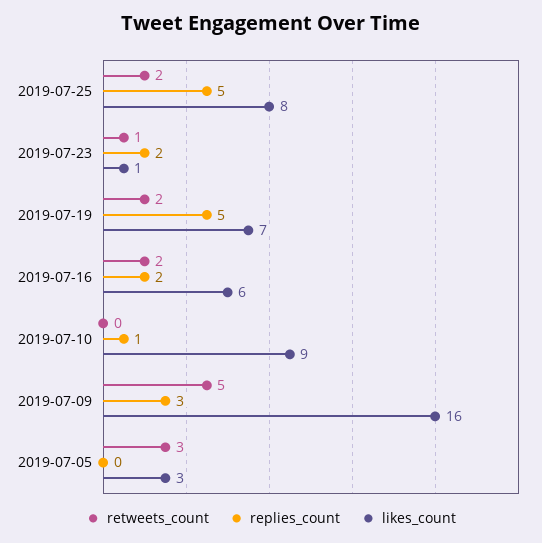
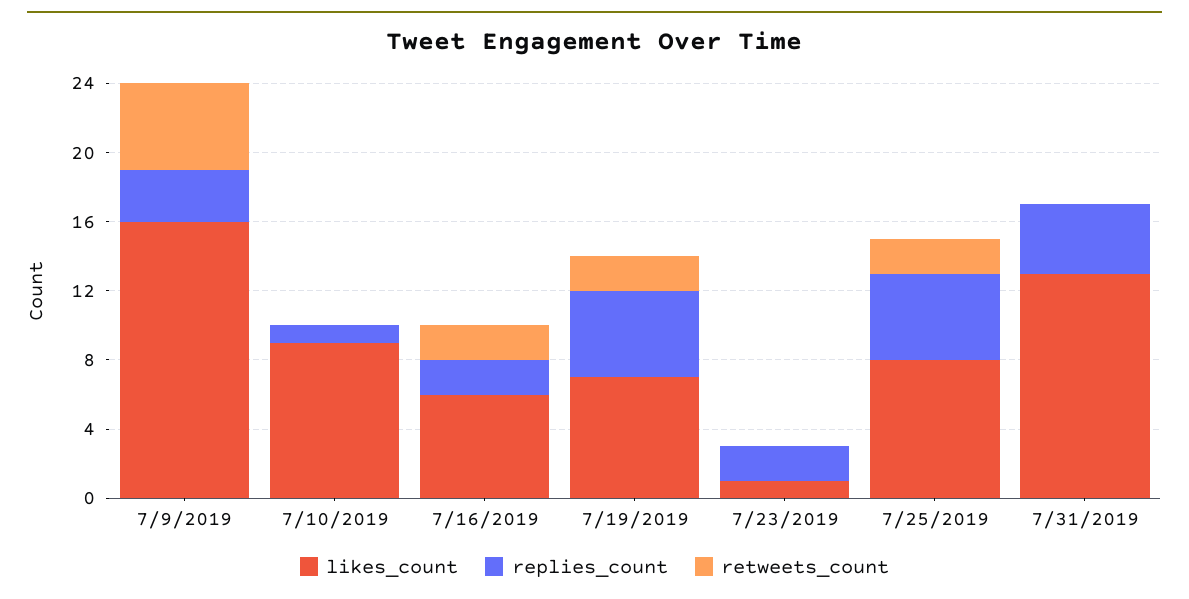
retweets_count, 2019-07-23: 1 -> 0
retweets_count, 2019-07-05: 3 -> none
replies_count, 2019-07-05: 0 -> none
likes_count, 2019-07-05: 3 -> none
likes_count, 7/31/2019: none -> 13
replies_count, 7/31/2019: none -> 4
retweets_count, 7/31/2019: none -> 0

